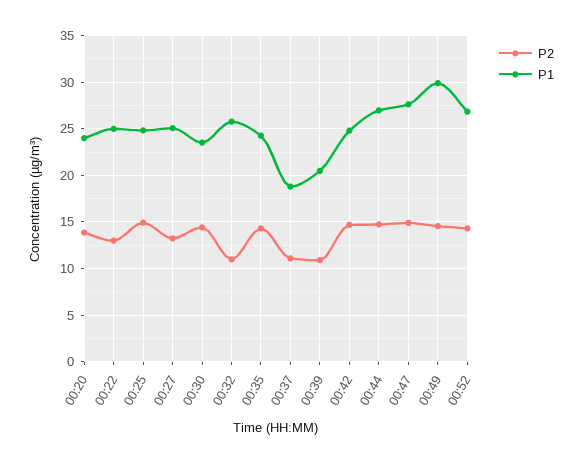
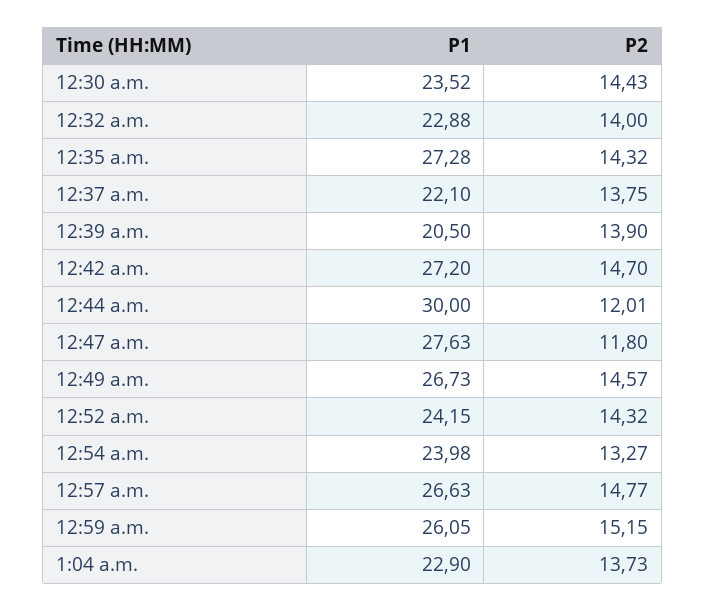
P2, 00:20: 14 -> none
P1, 00:20: 24 -> none
P2, 00:22: 13 -> none
P1, 00:22: 25 -> none
P2, 00:25: 15 -> none
P1, 00:25: 25 -> none
P2, 00:27: 13 -> none
P1, 00:27: 25 -> none
P2, 00:32: 11 -> 14
P1, 00:32: 26 -> 22.88
P1, 00:35: 24 -> 27.28
P2, 00:37: 11 -> 13.75
P1, 00:37: 19 -> 22.1
P2, 00:39: 11 -> 13.9
P1, 00:42: 25 -> 27.2
P2, 00:44: 15 -> 12.01
P1, 00:44: 27 -> 30
P2, 00:47: 15 -> 11.8
P1, 00:49: 30 -> 26.73
P1, 00:52: 27 -> 24.15
P1, 12:54 a.m.: none -> 23.98
P2, 12:54 a.m.: none -> 13.27
P1, 12:57 a.m.: none -> 26.63
P2, 12:57 a.m.: none -> 14.77
P1, 12:59 a.m.: none -> 26.05
P2, 12:59 a.m.: none -> 15.15
P1, 1:04 a.m.: none -> 22.9
P2, 1:04 a.m.: none -> 13.73

